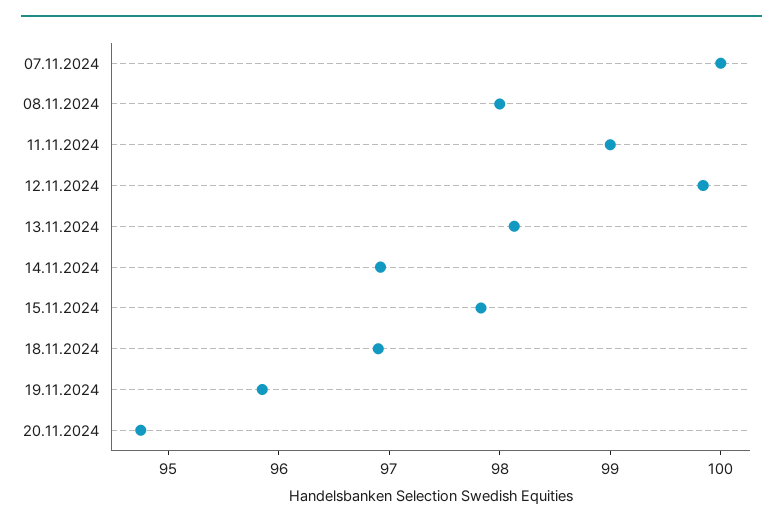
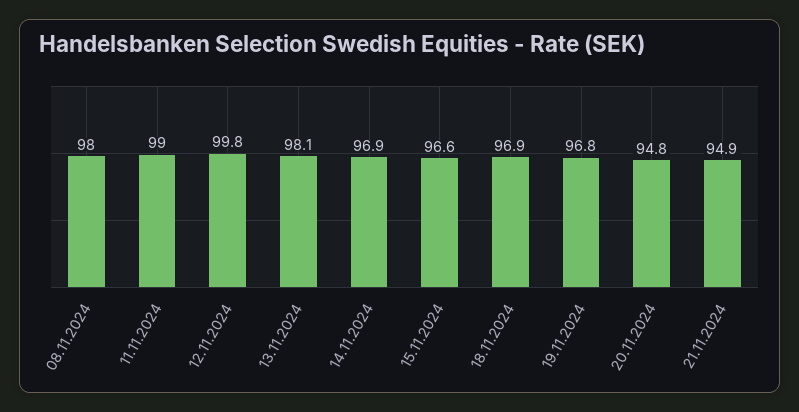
07.11.2024: 100 -> none
15.11.2024: 97.8 -> 96.6
19.11.2024: 95.8 -> 96.8
21.11.2024: none -> 94.9

